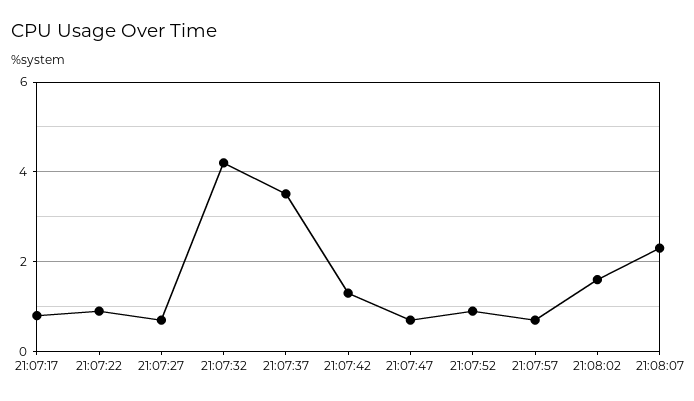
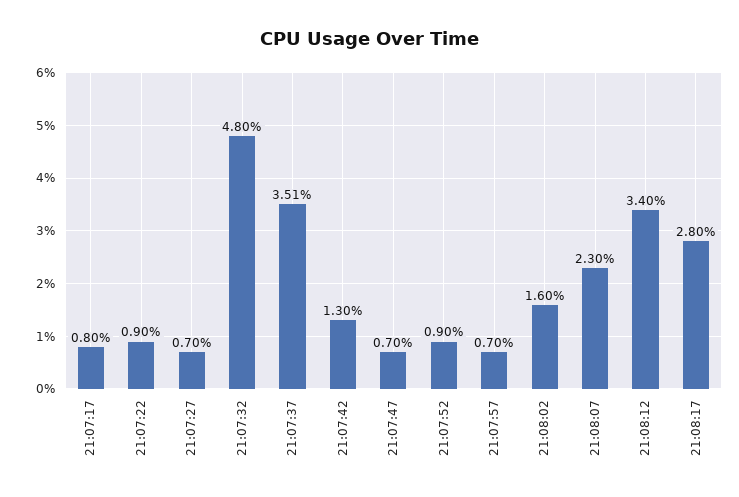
21:07:32: 4.2 -> 4.8
21:08:12: none -> 3.4
21:08:17: none -> 2.8

